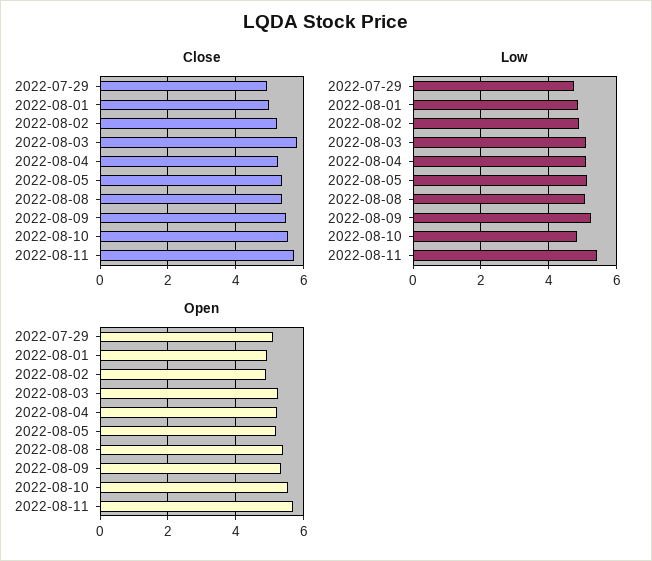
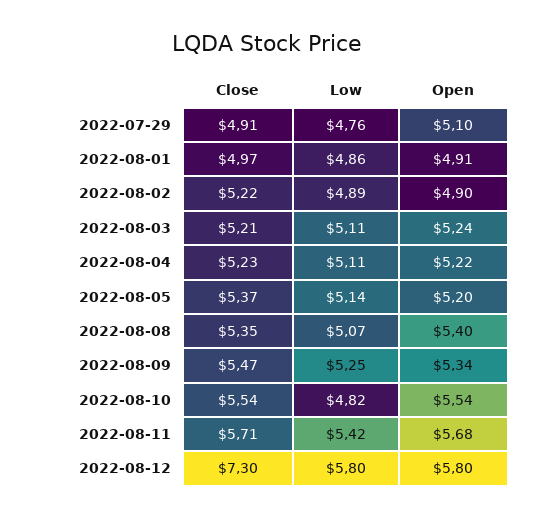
Close, 2022-08-03: 5.8 -> 5.21
Close, 2022-08-12: none -> 7.3
Low, 2022-08-12: none -> 5.8
Open, 2022-08-12: none -> 5.8

